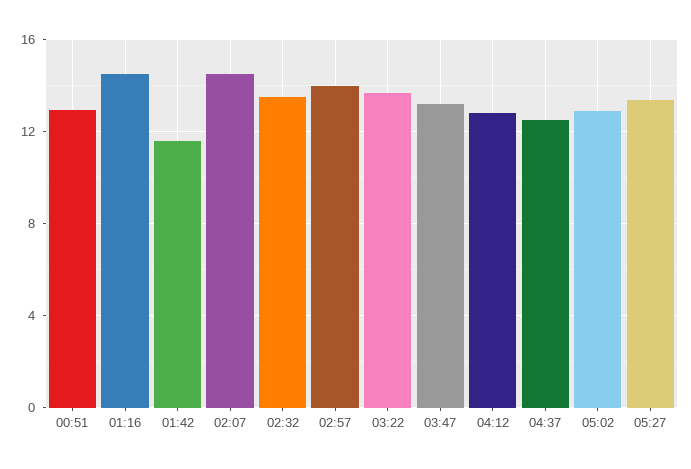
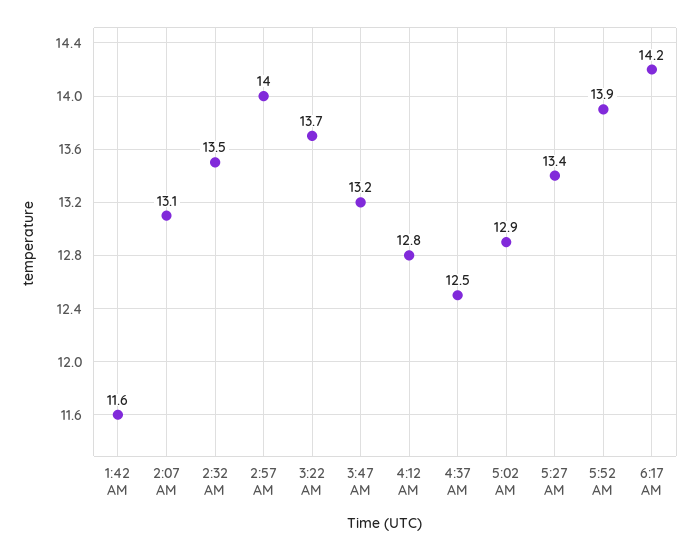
00:51: 13 -> none
01:16: 14.5 -> none
02:07: 14.5 -> 13.1
5:52 AM: none -> 13.9
6:17 AM: none -> 14.2

